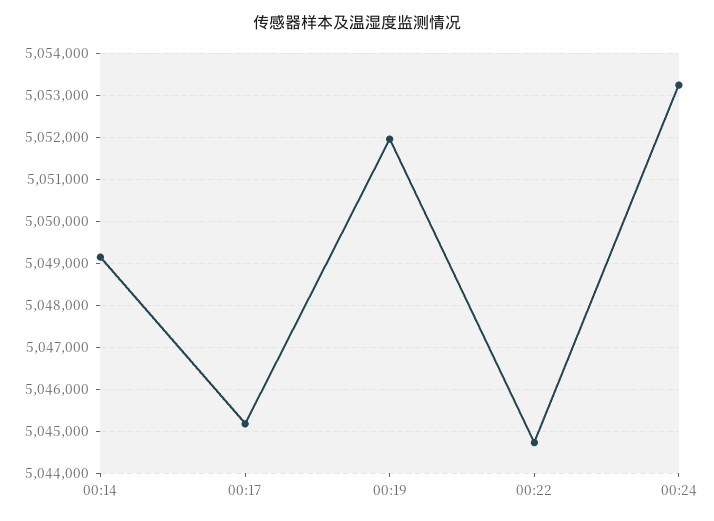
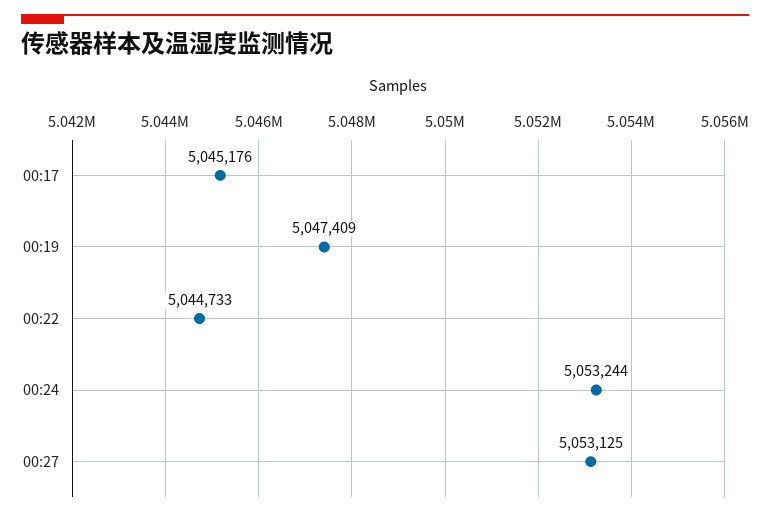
00:14: 5049200 -> none
00:19: 5052000 -> 5047409
00:27: none -> 5053125

